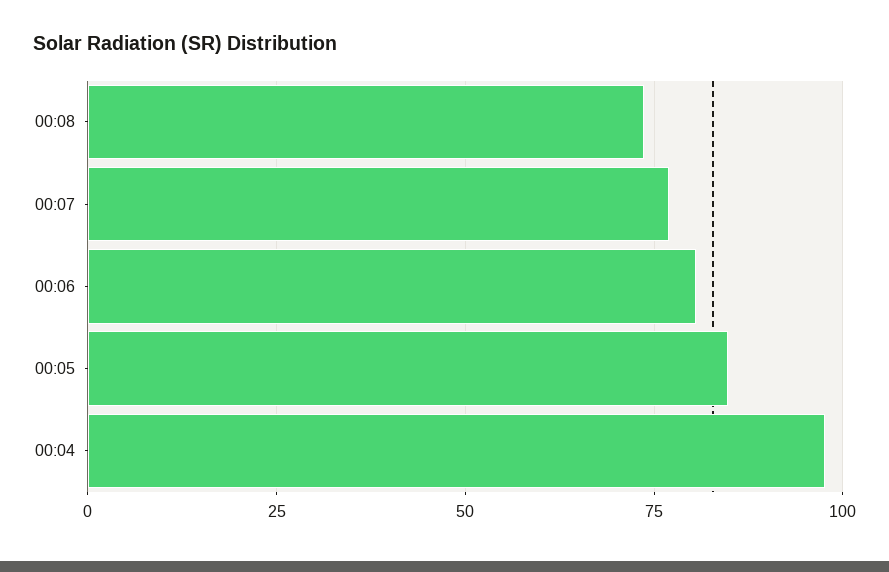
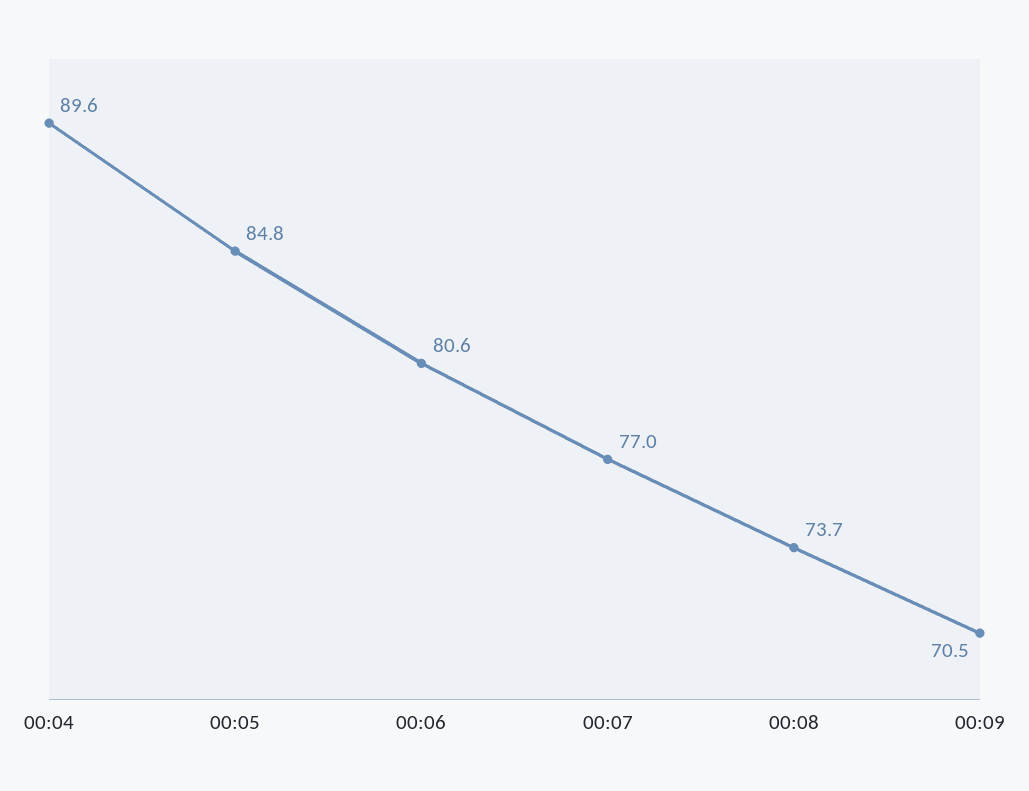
00:04: 97.5 -> 89.6
00:09: none -> 70.5

